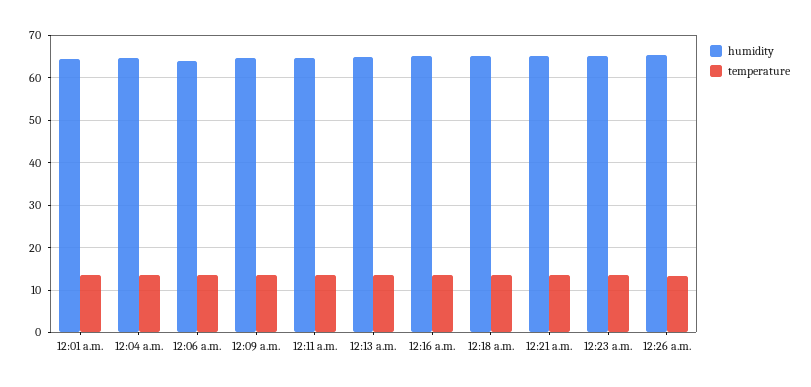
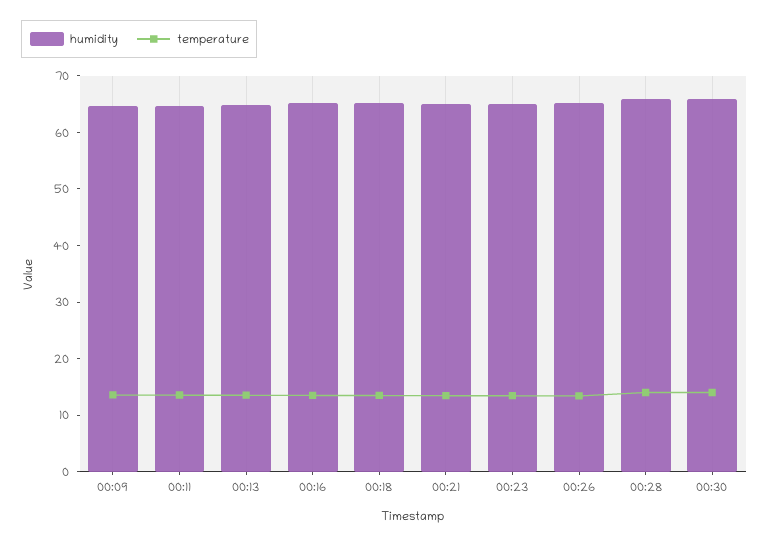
humidity, 12:01 a.m.: 64 -> none
temperature, 12:01 a.m.: 14 -> none
humidity, 12:04 a.m.: 64 -> none
temperature, 12:04 a.m.: 14 -> none
humidity, 12:06 a.m.: 64 -> none
temperature, 12:06 a.m.: 14 -> none
humidity, 00:28: none -> 66
temperature, 00:28: none -> 14
humidity, 00:30: none -> 66
temperature, 00:30: none -> 14

